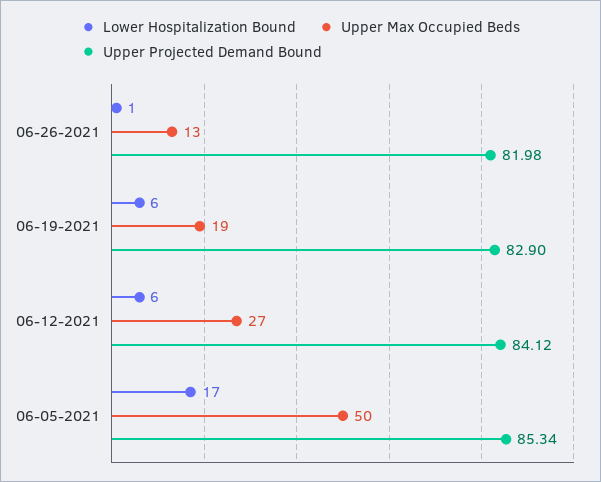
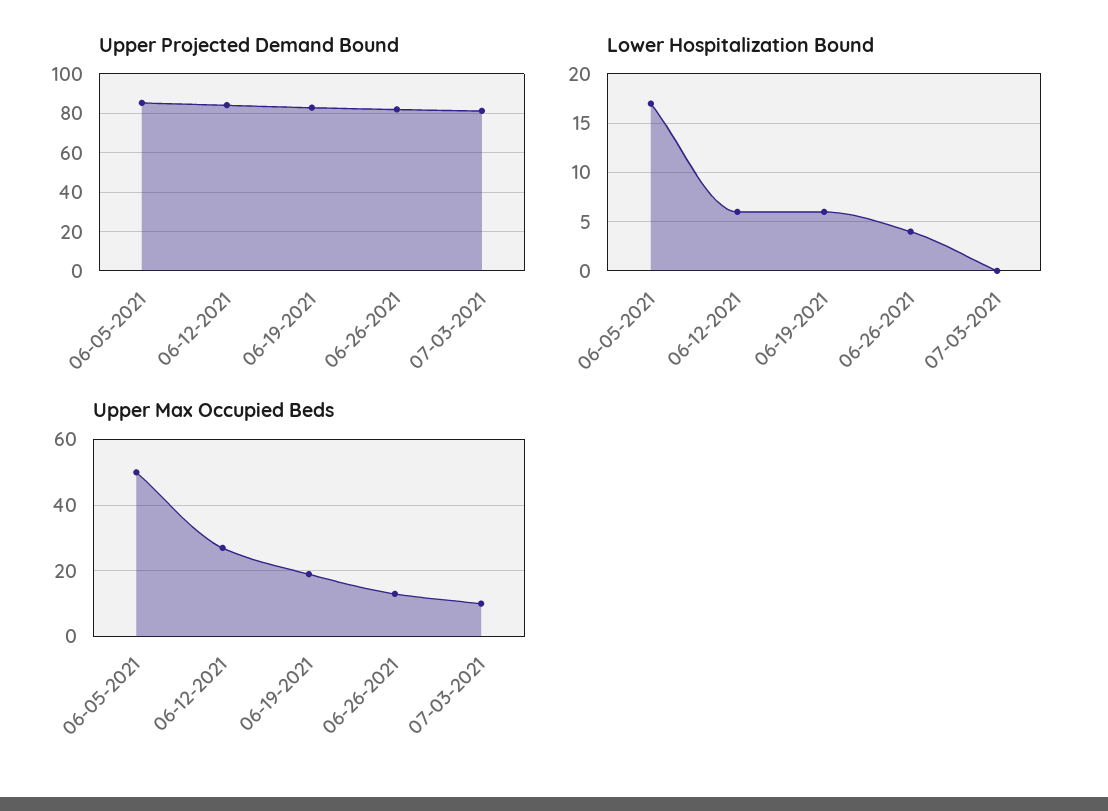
Lower Hospitalization Bound, 06-26-2021: 1 -> 4
Upper Projected Demand Bound, 07-03-2021: none -> 80
Lower Hospitalization Bound, 07-03-2021: none -> 0
Upper Max Occupied Beds, 07-03-2021: none -> 10

